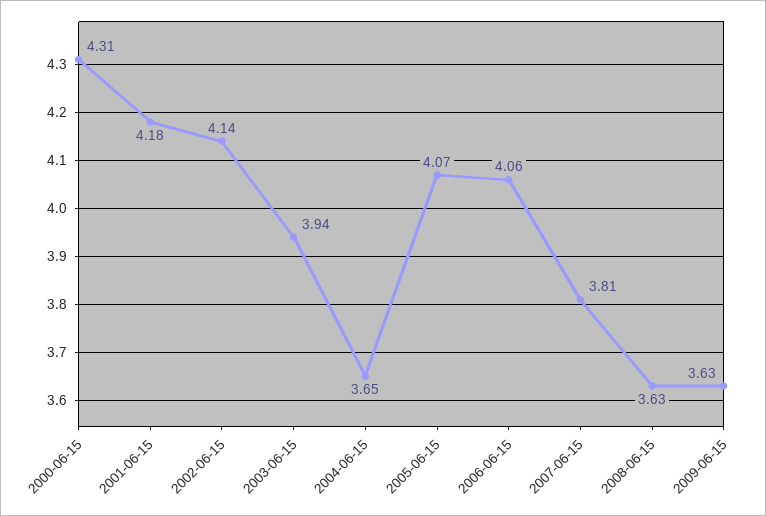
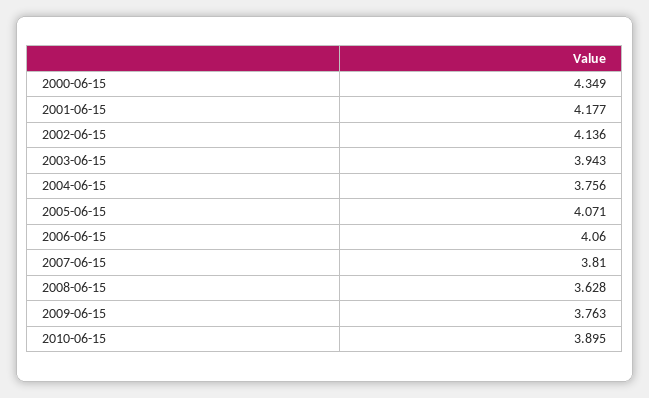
2000-06-15: 4.31 -> 4.349
2004-06-15: 3.65 -> 3.756
2009-06-15: 3.63 -> 3.763
2010-06-15: none -> 3.895

